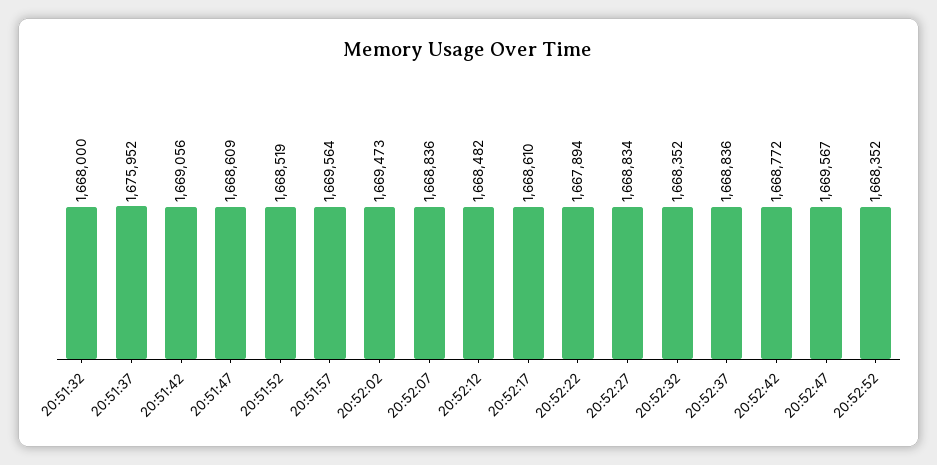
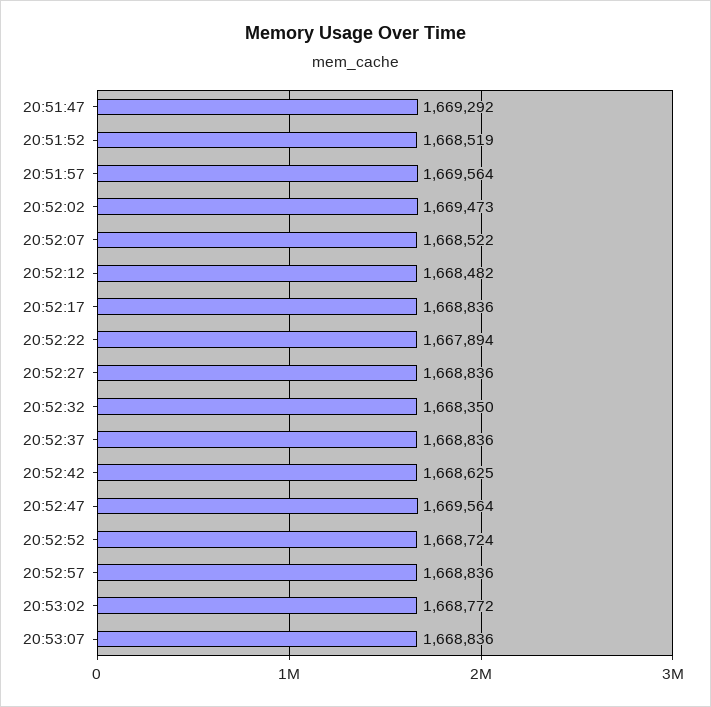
20:51:32: 1668000 -> none
20:51:37: 1675952 -> none
20:51:42: 1669056 -> none
20:51:47: 1668609 -> 1669292
20:52:07: 1668836 -> 1668522
20:52:17: 1668610 -> 1668836
20:52:27: 1668834 -> 1668836
20:52:32: 1668352 -> 1668350
20:52:42: 1668772 -> 1668625
20:52:47: 1669567 -> 1669564
20:52:52: 1668352 -> 1668724
20:52:57: none -> 1668836
20:53:02: none -> 1668772
20:53:07: none -> 1668836

